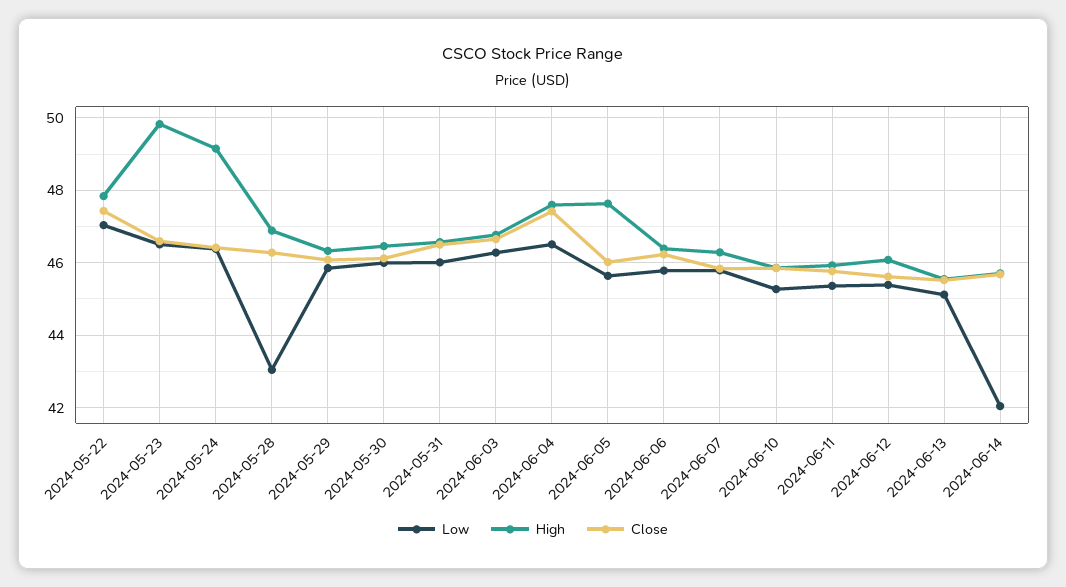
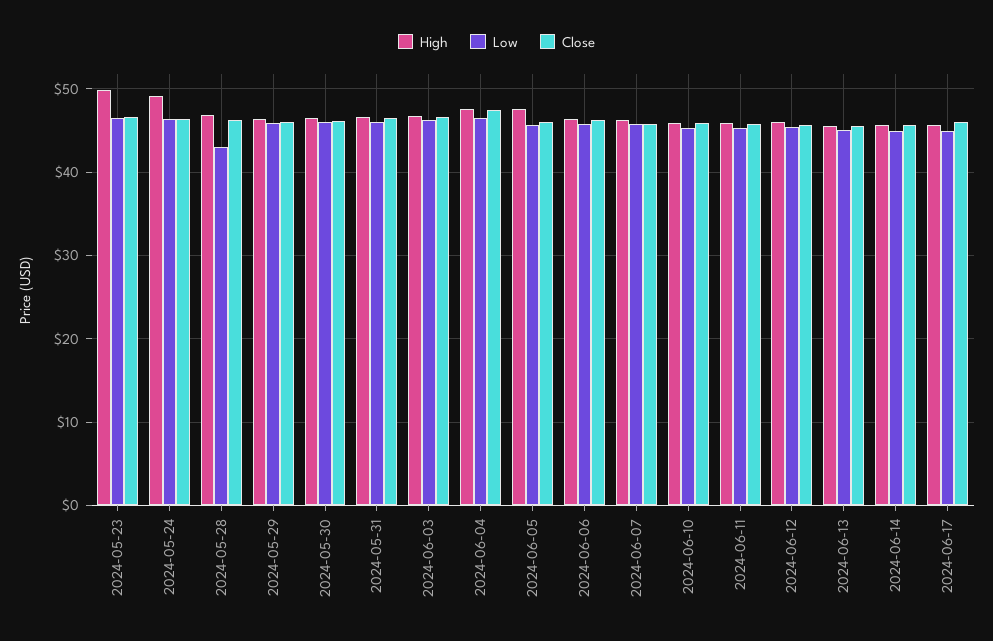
Low, 2024-05-22: 47 -> none
High, 2024-05-22: 47.8 -> none
Close, 2024-05-22: 47.4 -> none
Low, 2024-06-14: 42 -> 45
High, 2024-06-17: none -> 46
Low, 2024-06-17: none -> 45
Close, 2024-06-17: none -> 46

